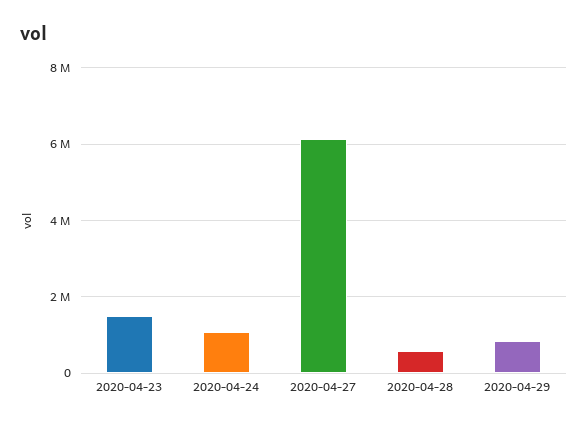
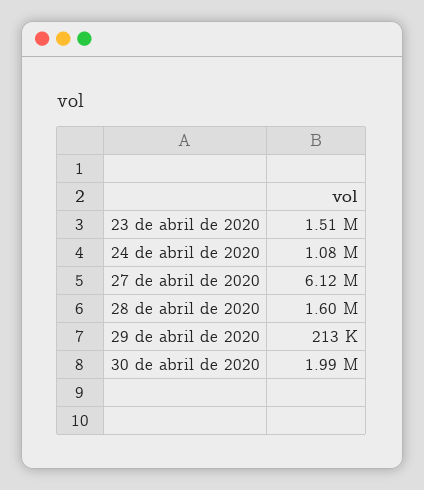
2020-04-28: 600000 -> 1600000
2020-04-29: 800000 -> 213000
30 de abril de 2020: none -> 1990000

